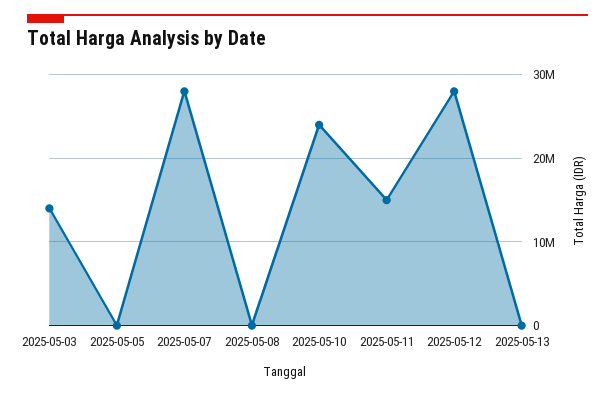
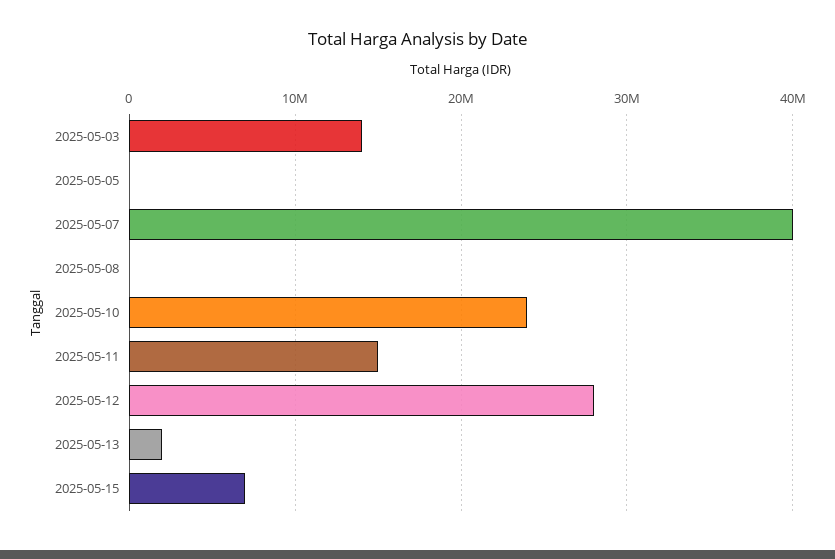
2025-05-07: 28000000 -> 40000000
2025-05-13: 0 -> 2000000
2025-05-15: none -> 7000000

